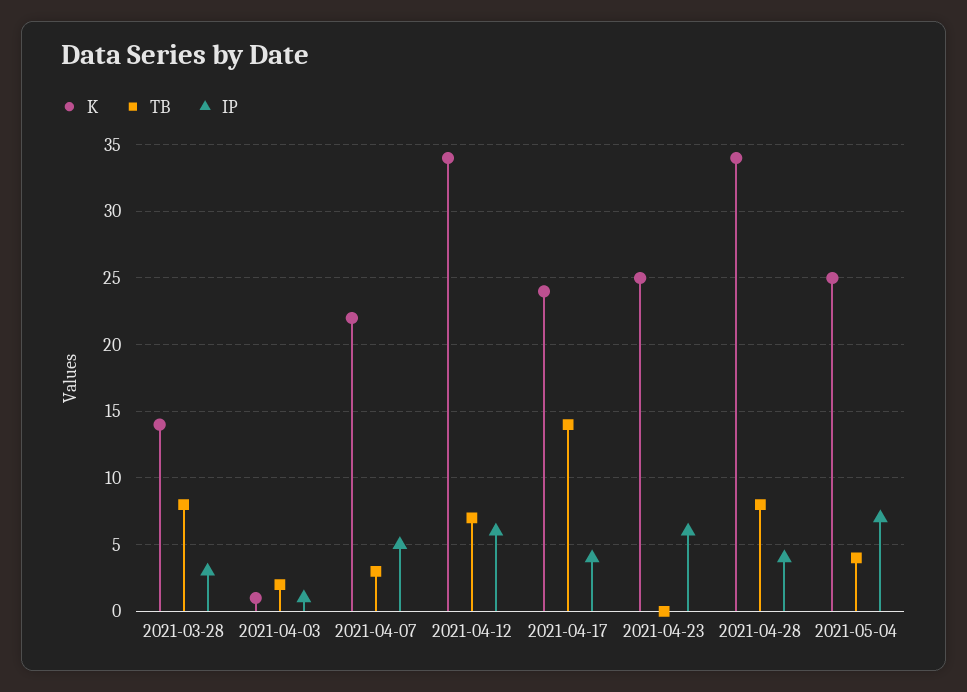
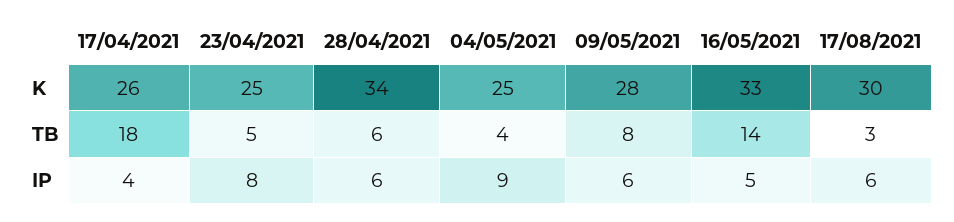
K, 2021-03-28: 14 -> none
TB, 2021-03-28: 8 -> none
IP, 2021-03-28: 3 -> none
K, 2021-04-03: 1 -> none
TB, 2021-04-03: 2 -> none
IP, 2021-04-03: 1 -> none
K, 2021-04-07: 22 -> none
TB, 2021-04-07: 3 -> none
IP, 2021-04-07: 5 -> none
K, 2021-04-12: 34 -> none
TB, 2021-04-12: 7 -> none
IP, 2021-04-12: 6 -> none
K, 2021-04-17: 24 -> 26
TB, 2021-04-17: 14 -> 18
TB, 2021-04-23: 0 -> 5
IP, 2021-04-23: 6 -> 8
TB, 2021-04-28: 8 -> 6
IP, 2021-04-28: 4 -> 6
IP, 2021-05-04: 7 -> 9
K, 09/05/2021: none -> 28
K, 16/05/2021: none -> 33
K, 17/08/2021: none -> 30
TB, 09/05/2021: none -> 8
TB, 16/05/2021: none -> 14
TB, 17/08/2021: none -> 3
IP, 09/05/2021: none -> 6
IP, 16/05/2021: none -> 5
IP, 17/08/2021: none -> 6

